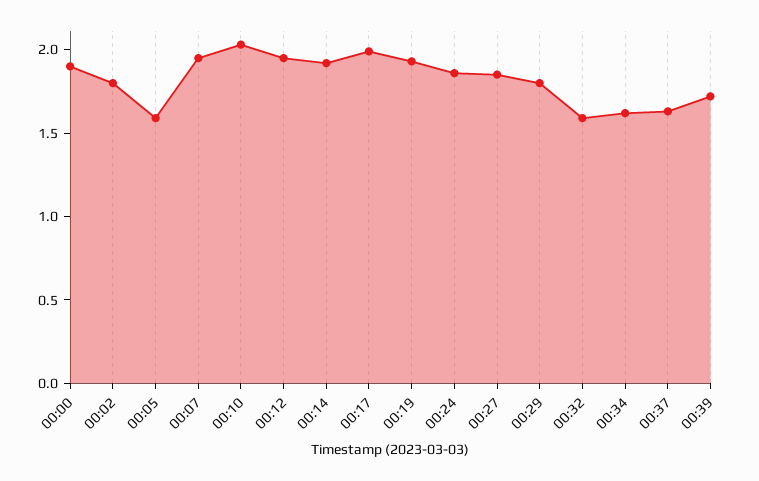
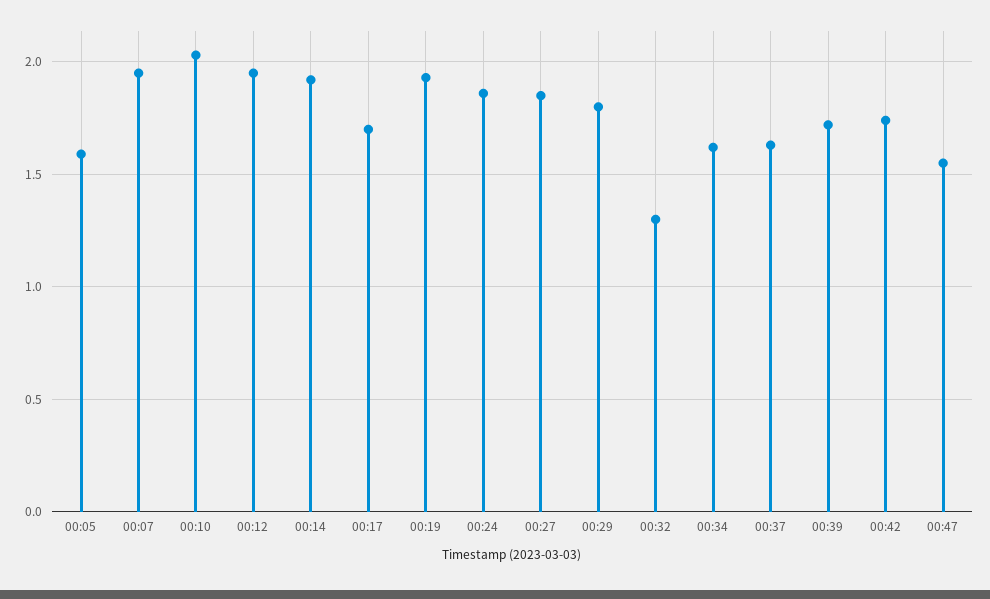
00:00: 1.9 -> none
00:02: 1.8 -> none
00:17: 2 -> 1.7
00:32: 1.6 -> 1.3
00:42: none -> 1.75
00:47: none -> 1.55

